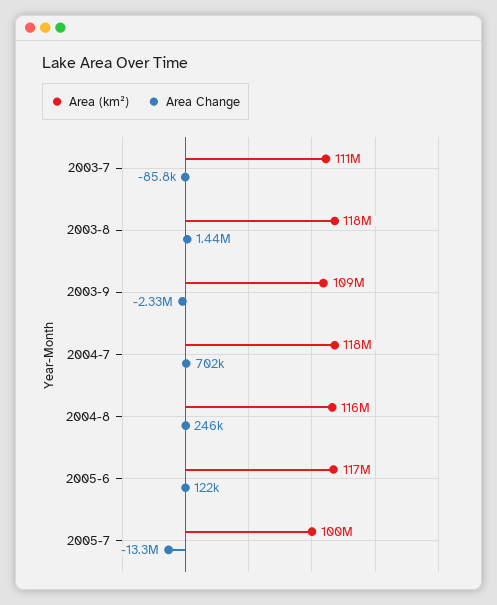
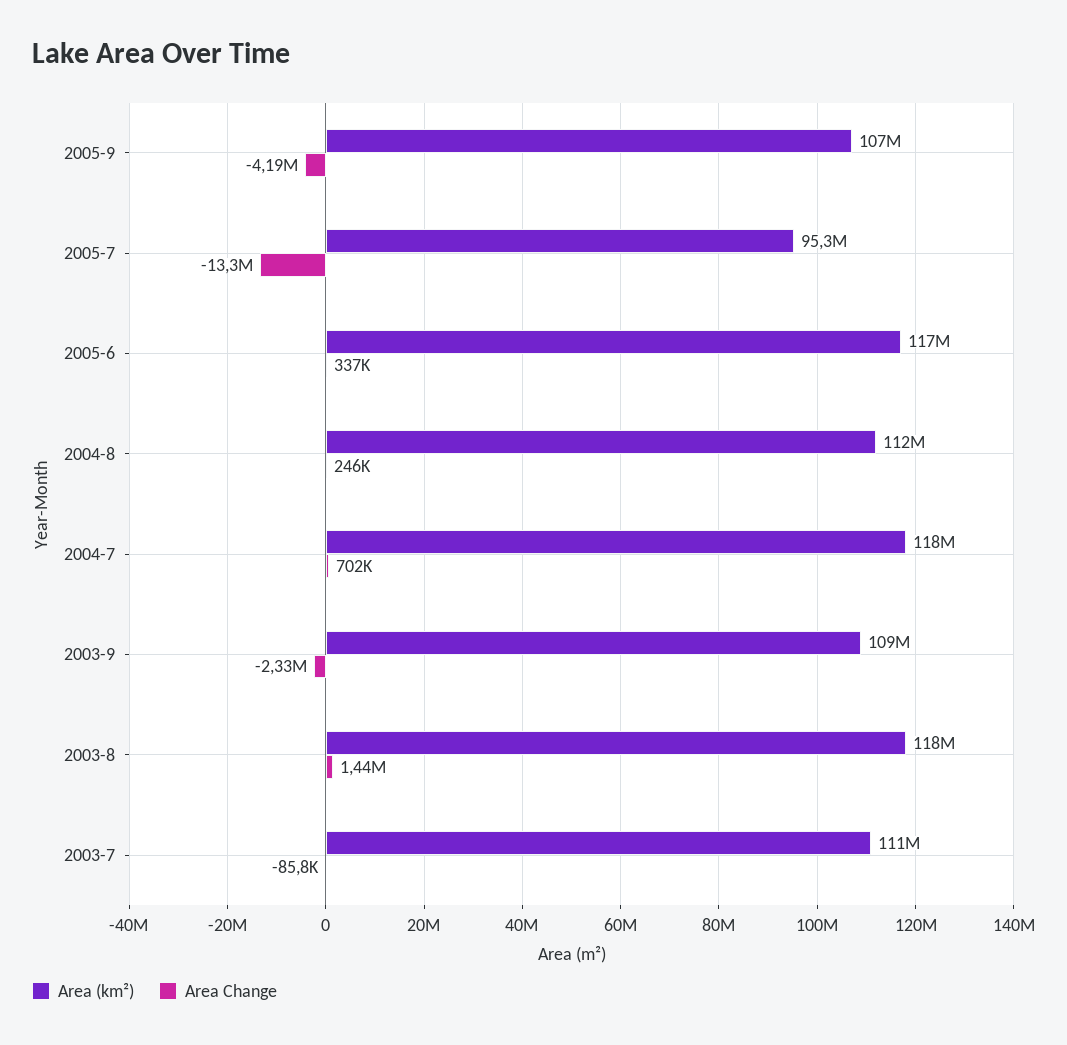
Area (km²), 2004-8: 116000000 -> 112000000
Area Change, 2005-6: 122000 -> 337000
Area (km²), 2005-7: 100000000 -> 95300000
Area (km²), 2005-9: none -> 107000000
Area Change, 2005-9: none -> -4190000

